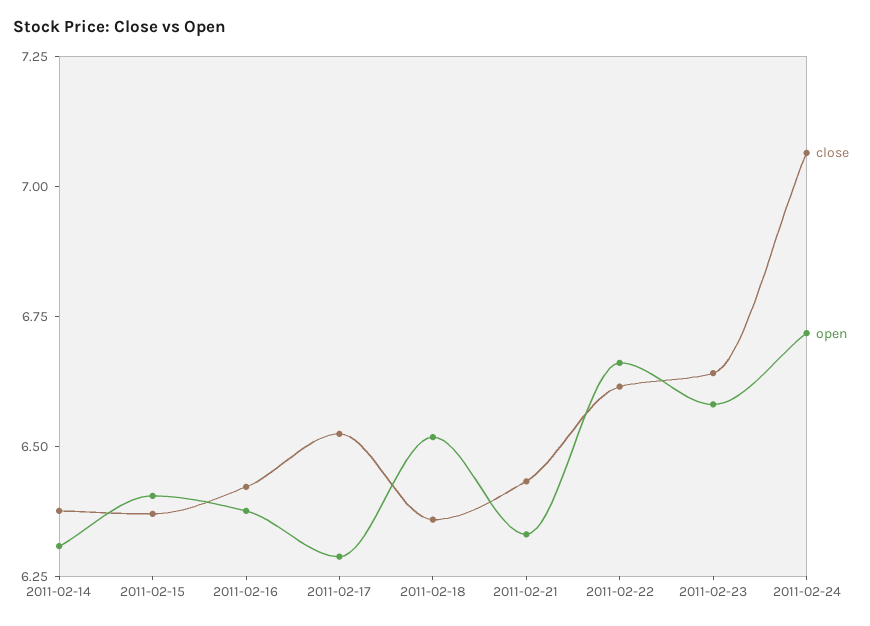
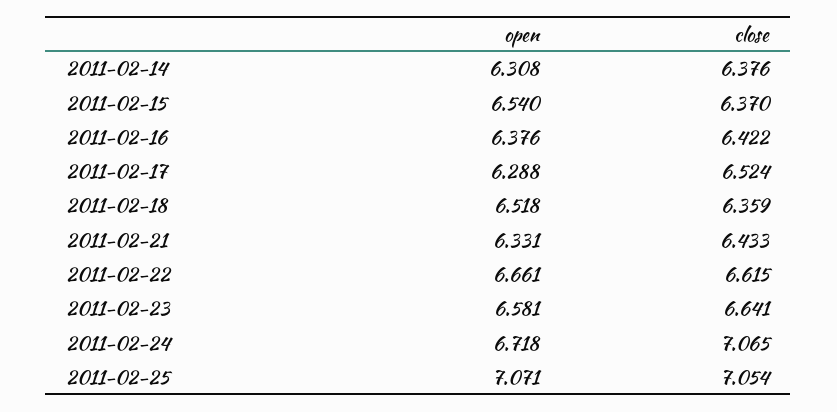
open, 2011-02-15: 6.4 -> 6.54
open, 2011-02-25: none -> 7.071
close, 2011-02-25: none -> 7.054

